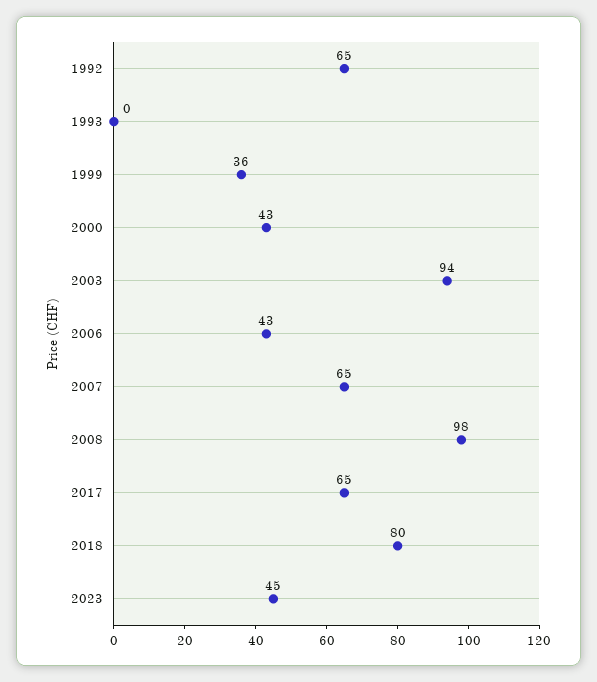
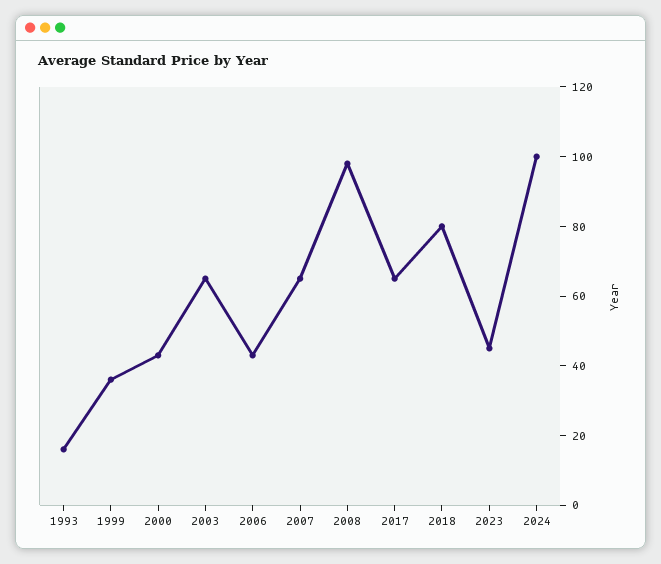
1992: 65 -> none
1993: 0 -> 15
2003: 94 -> 65
2024: none -> 100

